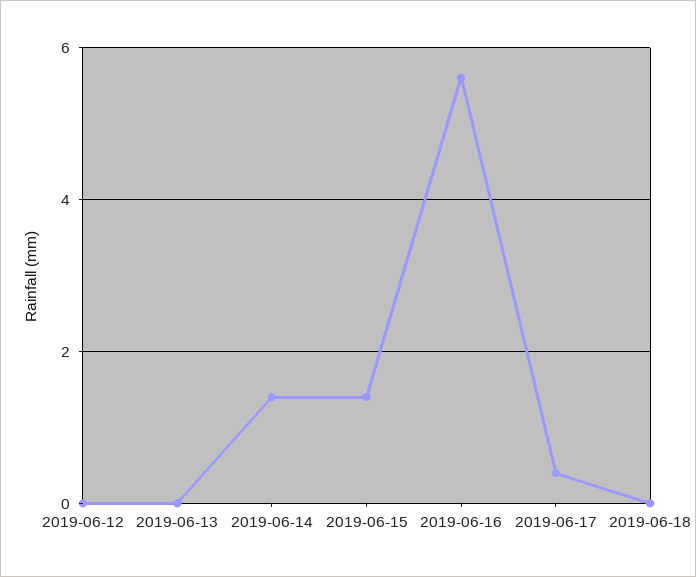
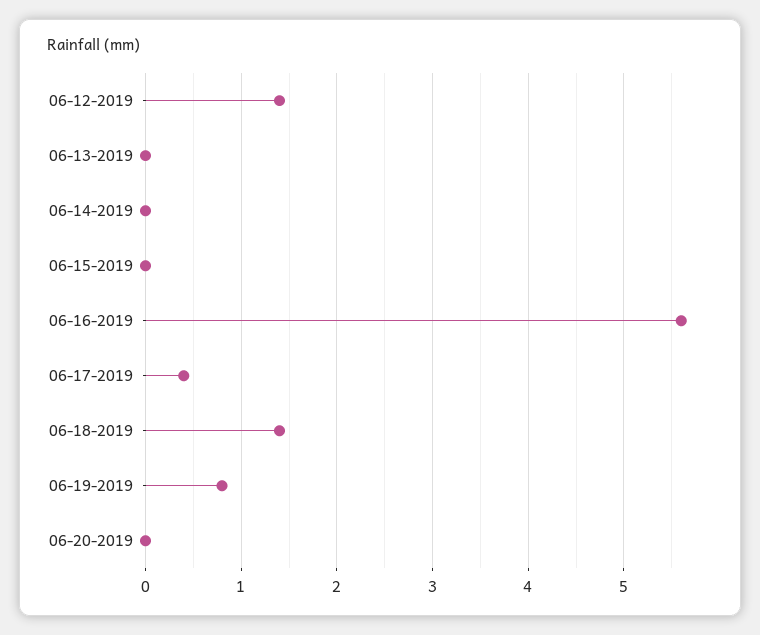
2019-06-12: 0 -> 1.4
2019-06-14: 1.5 -> 0
2019-06-15: 1.5 -> 0
2019-06-18: 0 -> 1.4
06-19-2019: none -> 0.8
06-20-2019: none -> 0

